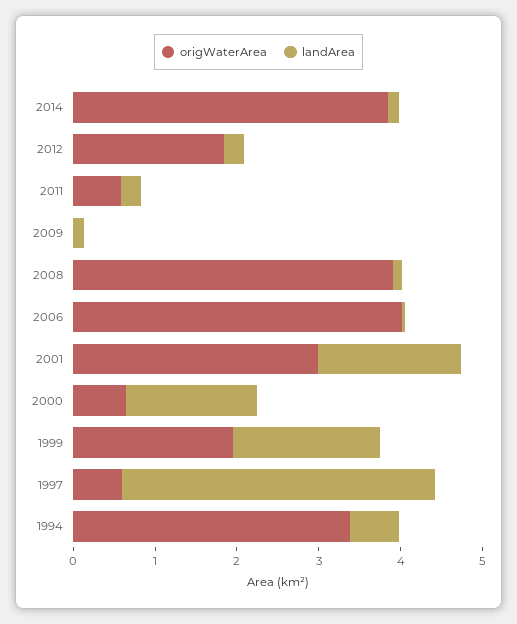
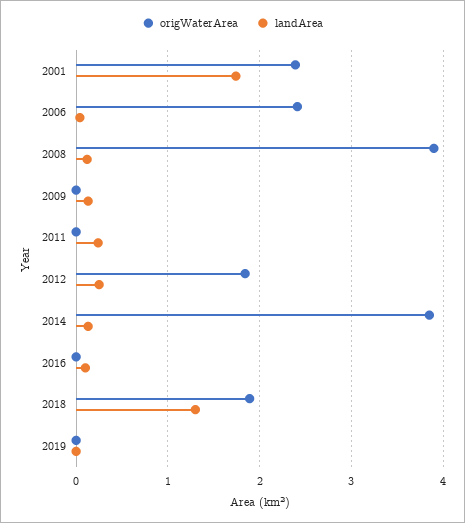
origWaterArea, 2011: 0.6 -> 0
origWaterArea, 2006: 4 -> 2.4
origWaterArea, 2001: 3 -> 2.4
origWaterArea, 2000: 0.6 -> none
landArea, 2000: 1.6 -> none
origWaterArea, 1999: 2 -> none
landArea, 1999: 1.8 -> none
origWaterArea, 1997: 0.6 -> none
landArea, 1997: 3.8 -> none
origWaterArea, 1994: 3.4 -> none
landArea, 1994: 0.6 -> none
origWaterArea, 2016: none -> 0
landArea, 2016: none -> 0.1
origWaterArea, 2018: none -> 1.9
landArea, 2018: none -> 1.3
origWaterArea, 2019: none -> 0
landArea, 2019: none -> 0

